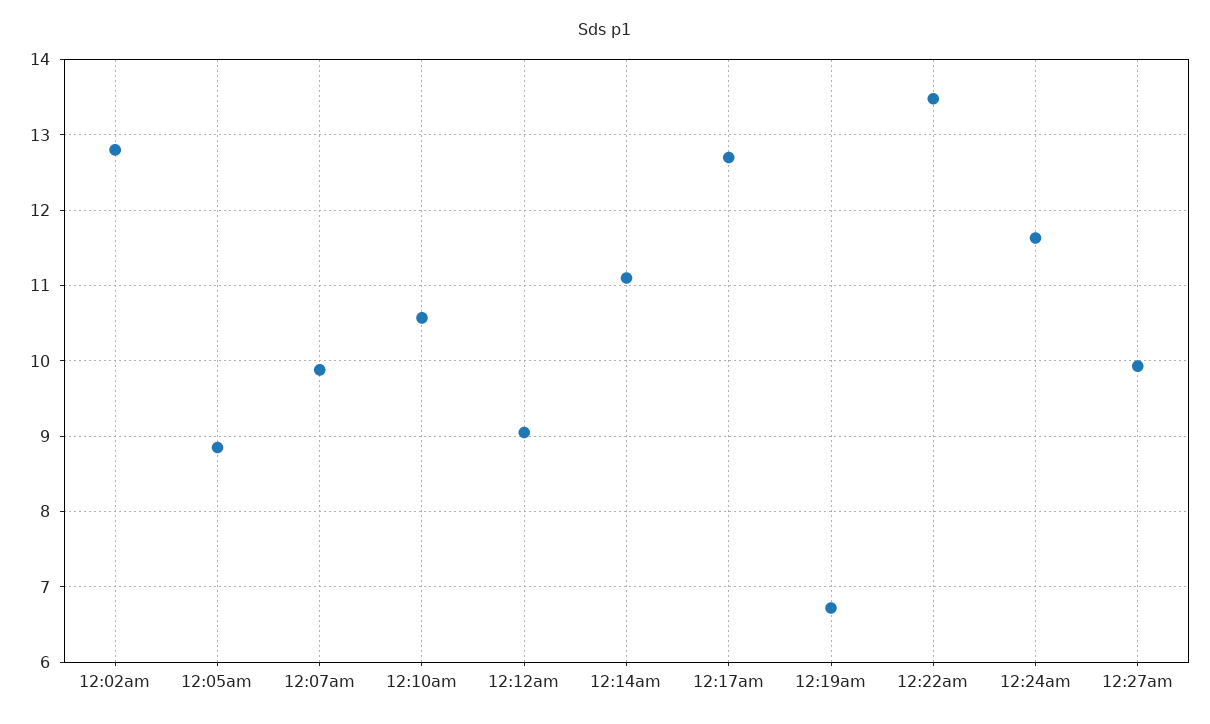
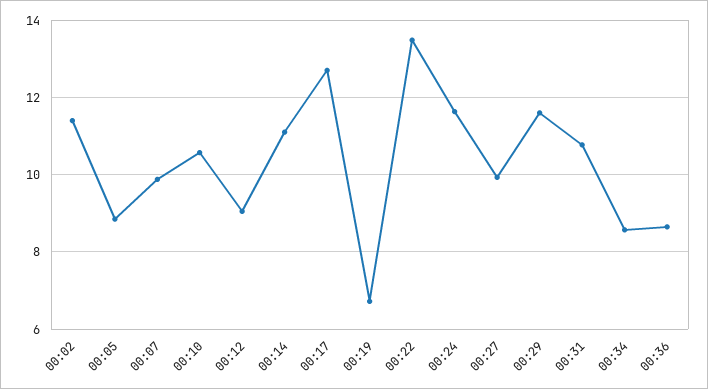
12:02am: 12.8 -> 11.4
00:29: none -> 11.6
00:31: none -> 10.8
00:34: none -> 8.6
00:36: none -> 8.6

